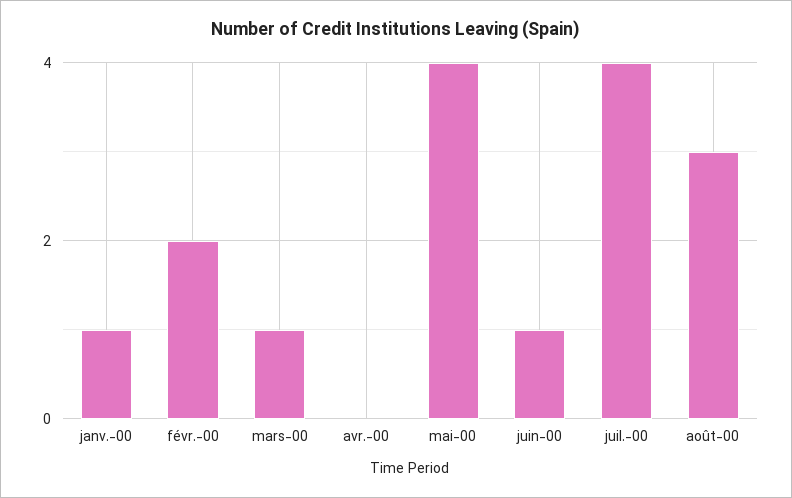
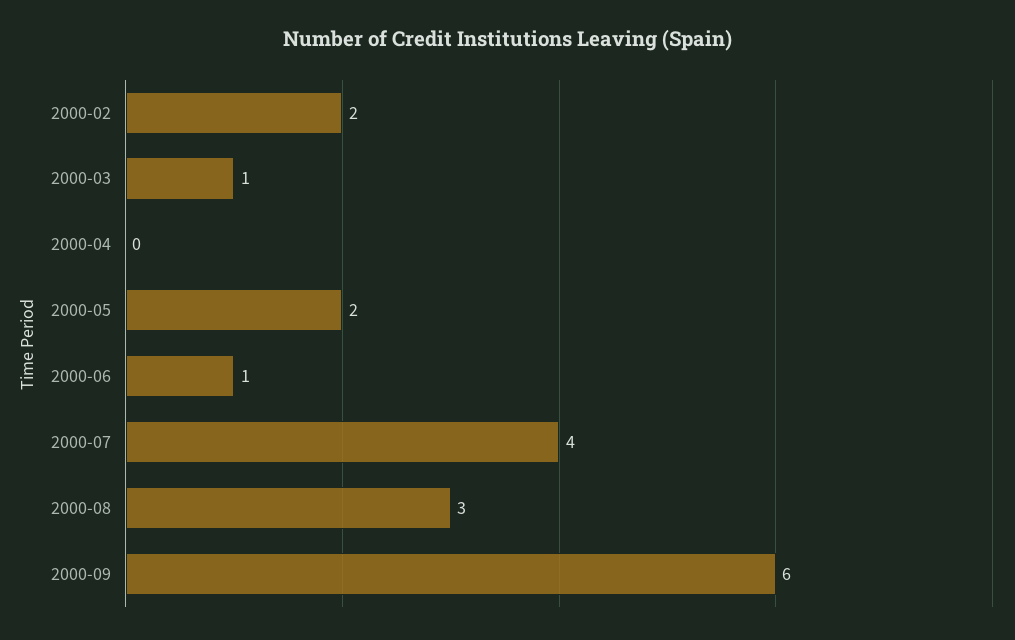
janv.-00: 1 -> none
mai-00: 4 -> 2
2000-09: none -> 6

